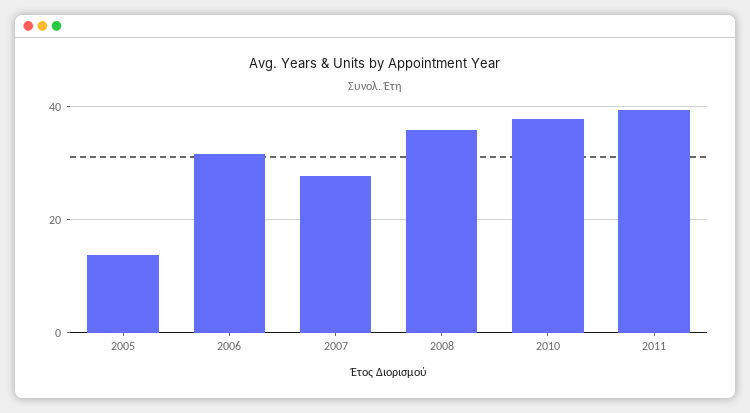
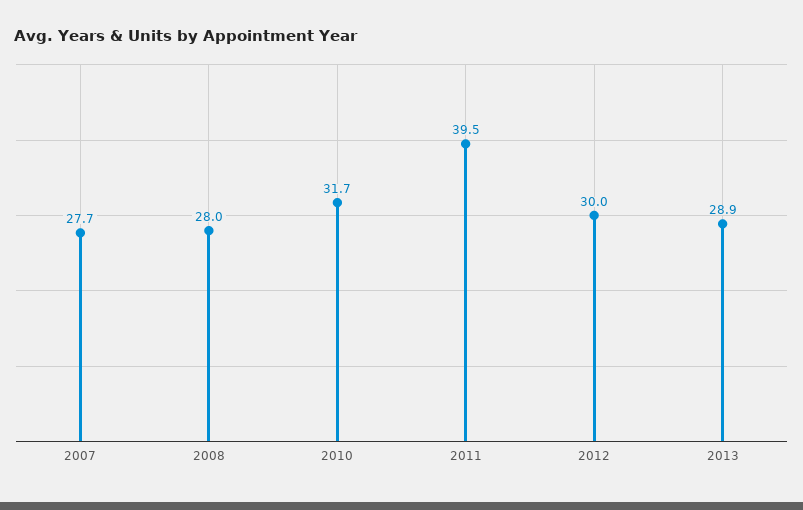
2005: 14 -> none
2006: 32 -> none
2008: 36 -> 28
2010: 38 -> 31.7
2012: none -> 30
2013: none -> 28.9

